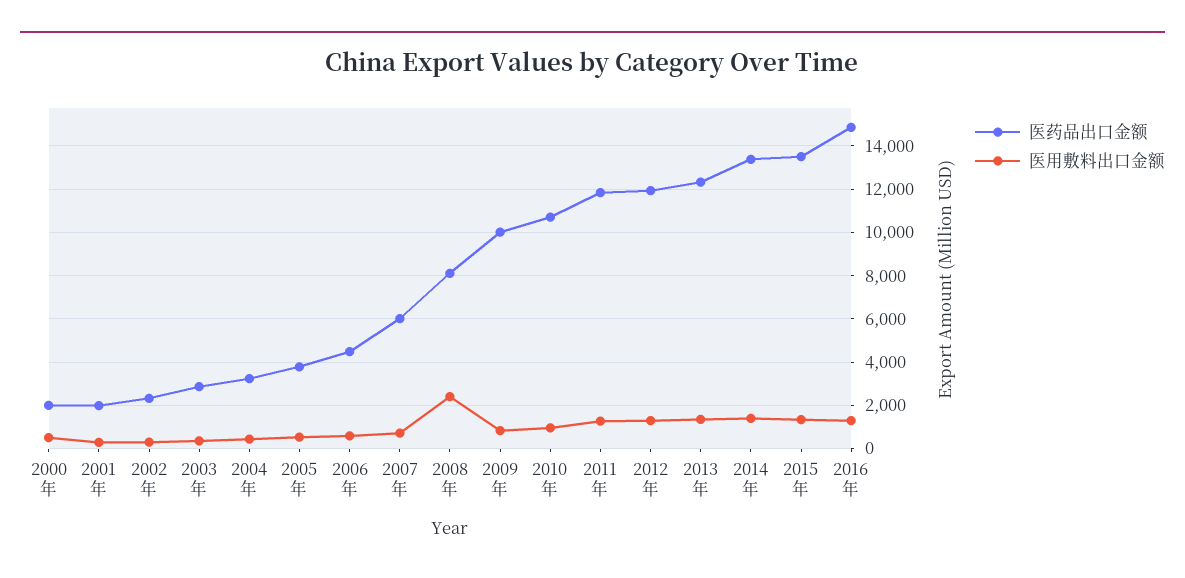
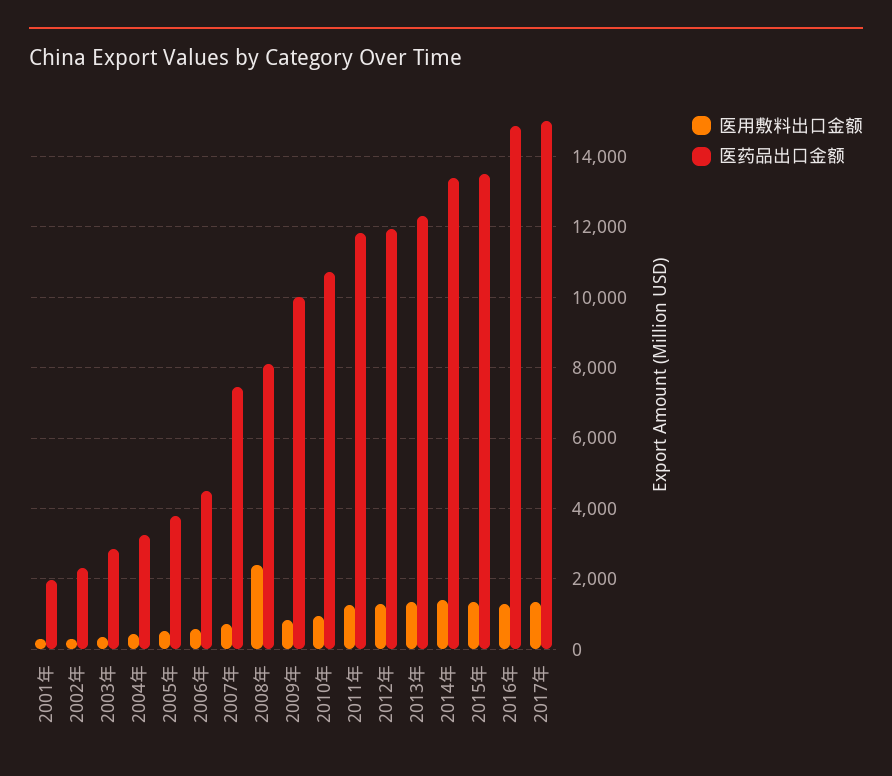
医药品出口金额, 2000年: 2000 -> none
医用敷料出口金额, 2000年: 500 -> none
医药品出口金额, 2007年: 6000 -> 7400
医用敷料出口金额, 2017年: none -> 1400
医药品出口金额, 2017年: none -> 15000

